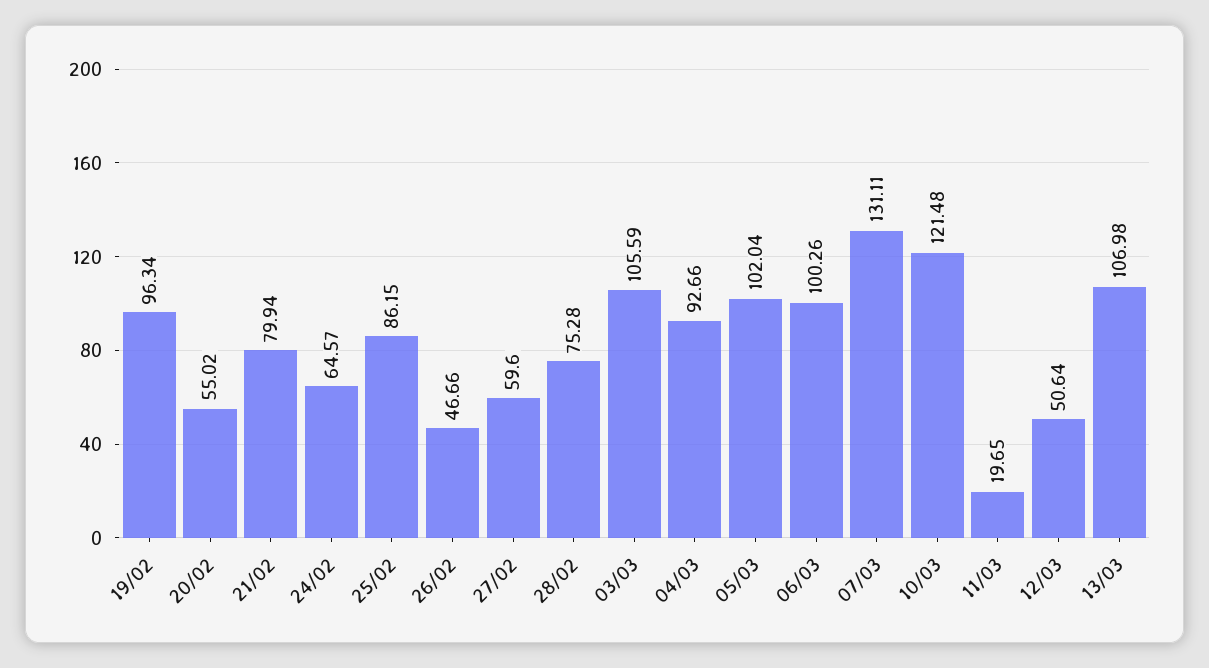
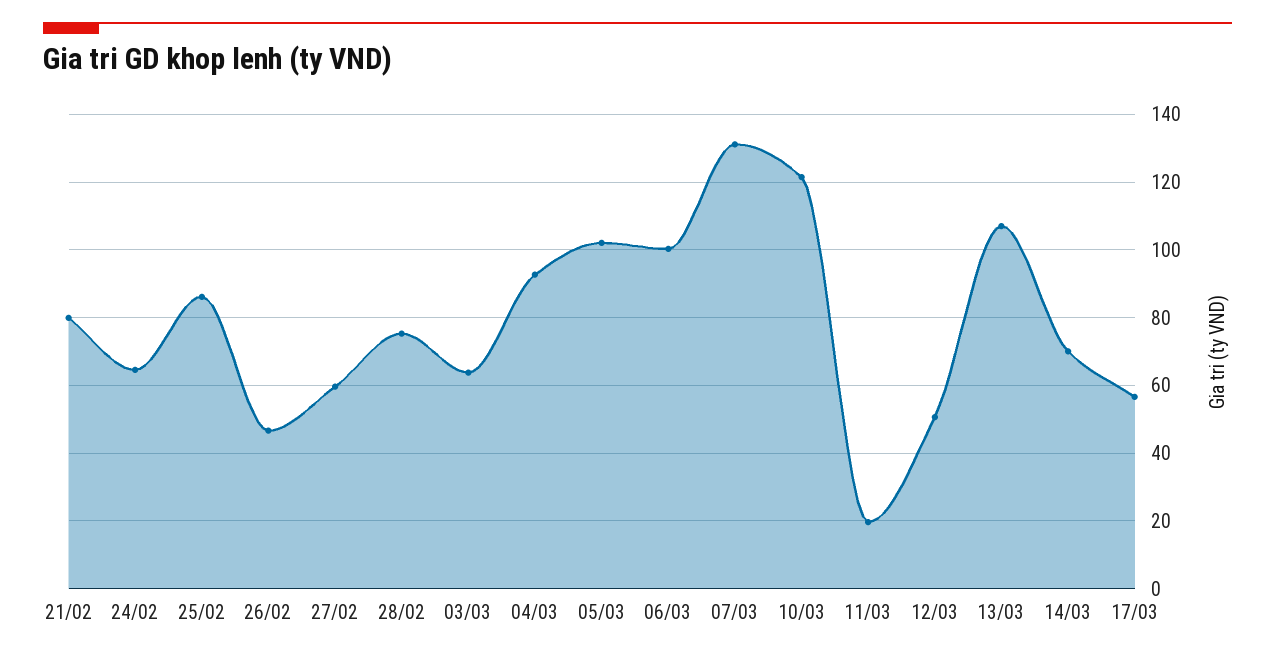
19/02: 96.34 -> none
20/02: 55.02 -> none
03/03: 105.59 -> 64
14/03: none -> 70
17/03: none -> 56

